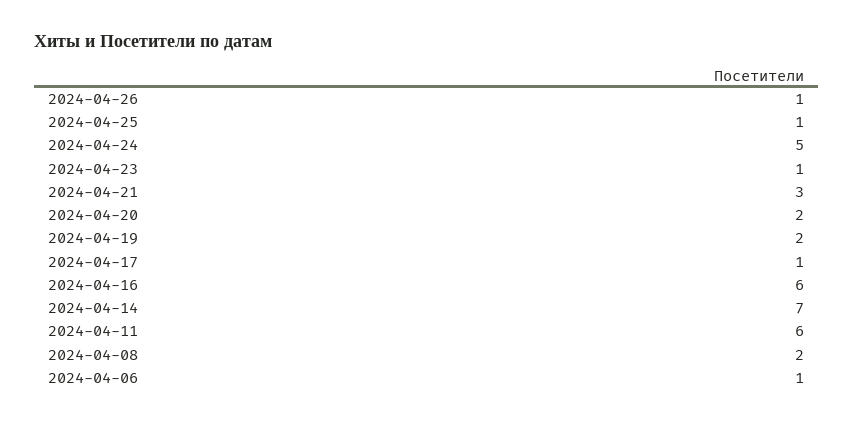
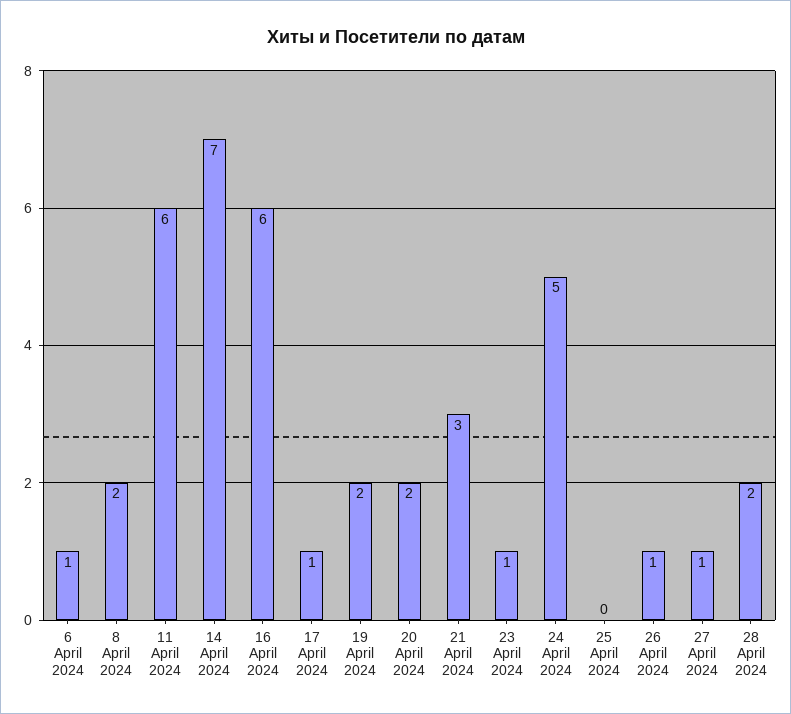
2024-04-25: 1 -> 0
27 April 2024: none -> 1
28 April 2024: none -> 2

